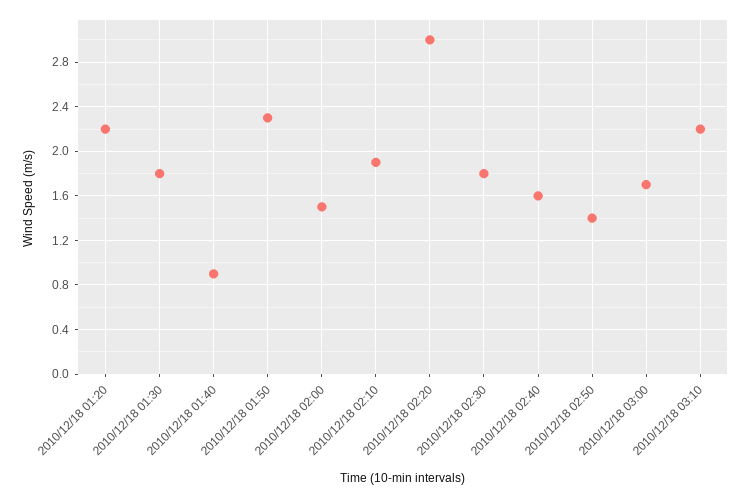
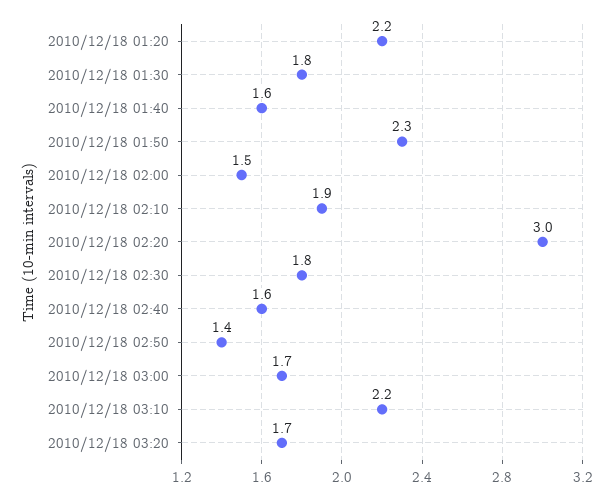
2010/12/18 01:40: 0.9 -> 1.6
2010/12/18 03:20: none -> 1.7

